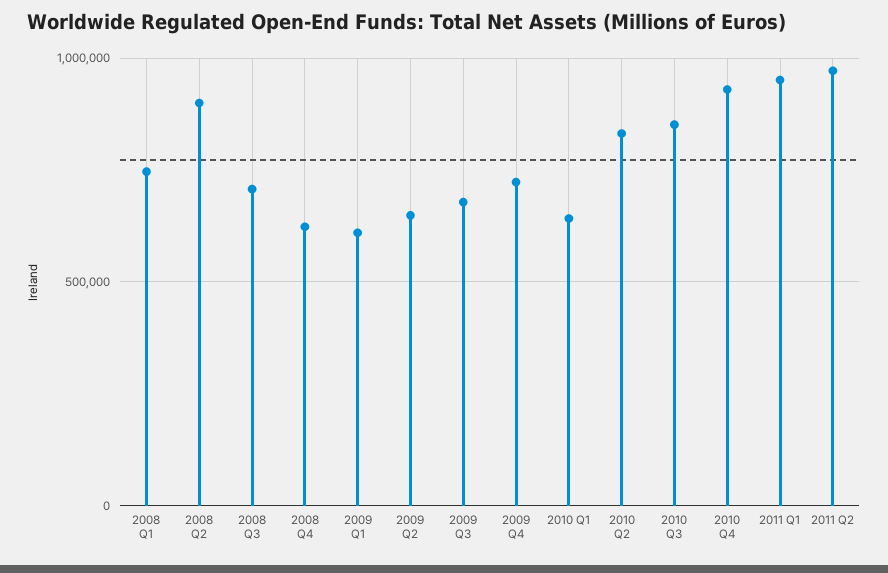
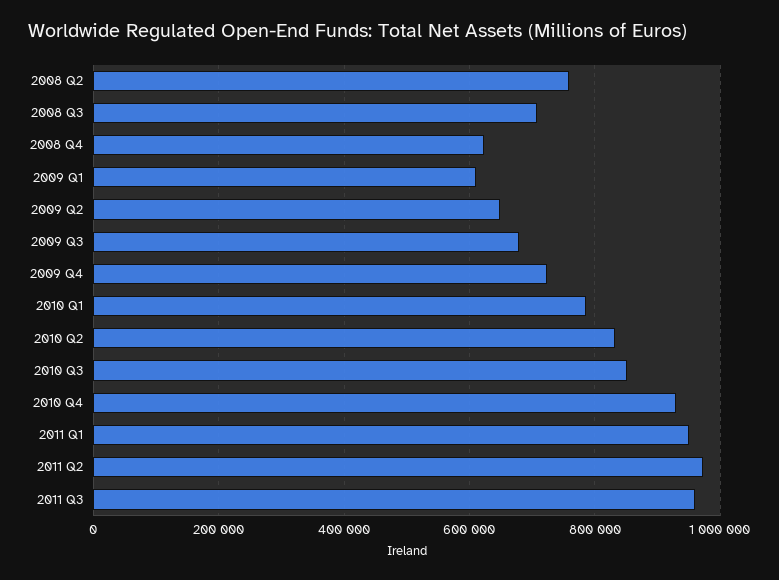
2008 Q1: 750000 -> none
2008 Q2: 900000 -> 760000
2010 Q1: 650000 -> 780000
2011 Q3: none -> 960000

